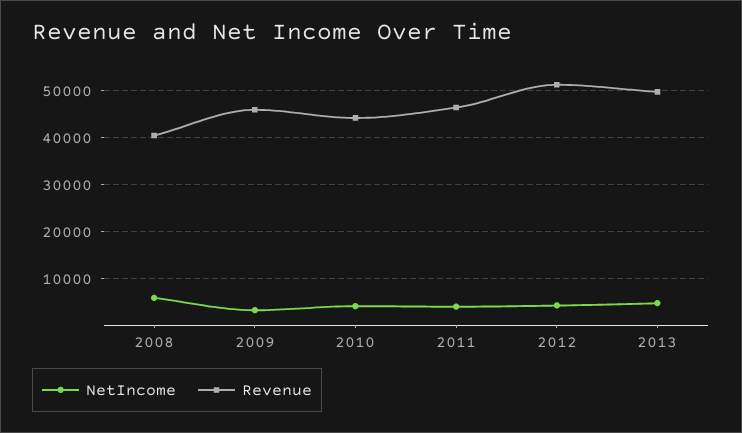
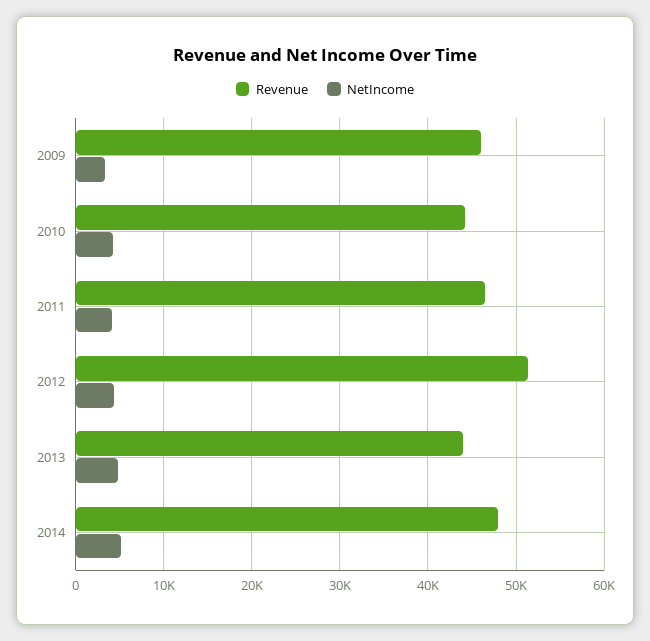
NetIncome, 2008: 6000 -> none
Revenue, 2008: 40000 -> none
Revenue, 2013: 50000 -> 44000
Revenue, 2014: none -> 48000
NetIncome, 2014: none -> 5000

